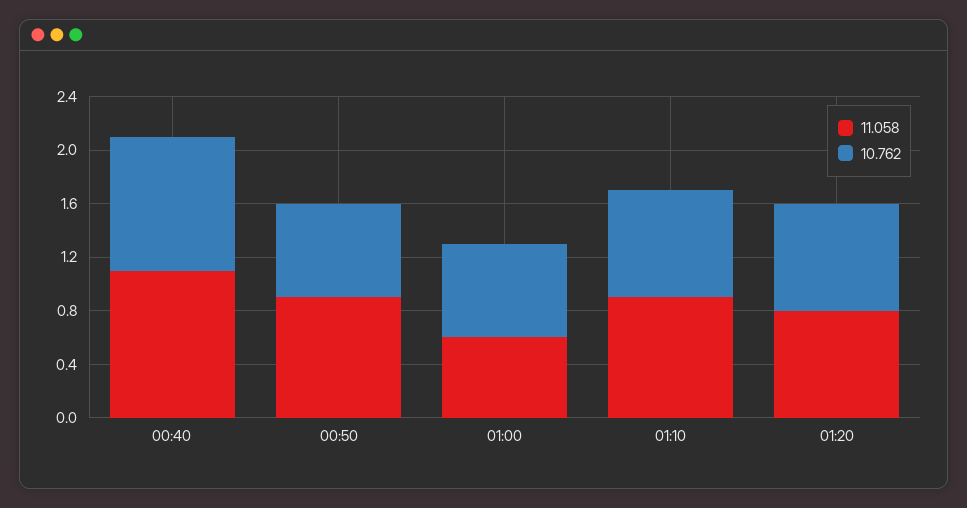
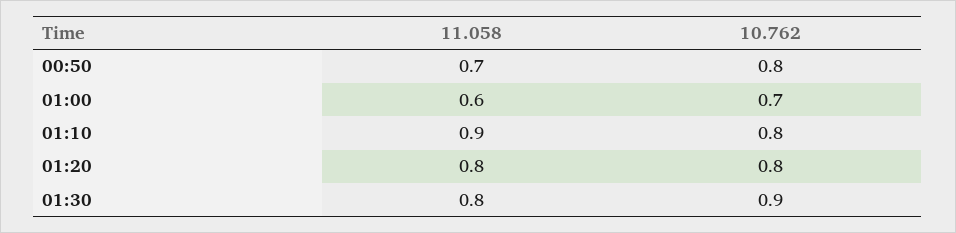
11.058, 00:40: 1.1 -> none
10.762, 00:40: 1 -> none
11.058, 00:50: 0.9 -> 0.7
10.762, 00:50: 0.7 -> 0.8
11.058, 01:30: none -> 0.8
10.762, 01:30: none -> 0.9

